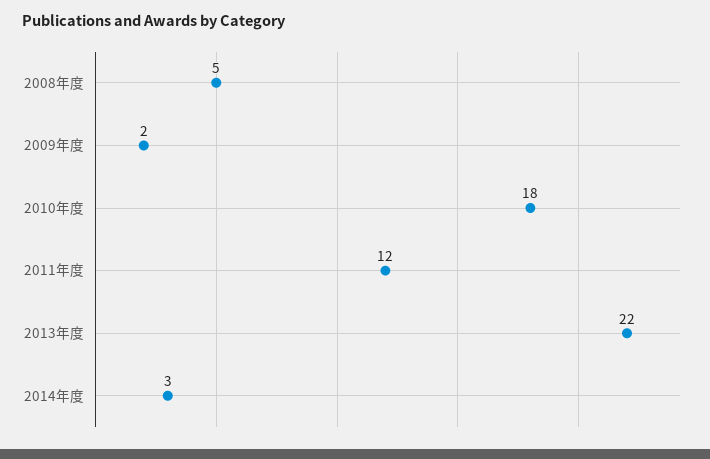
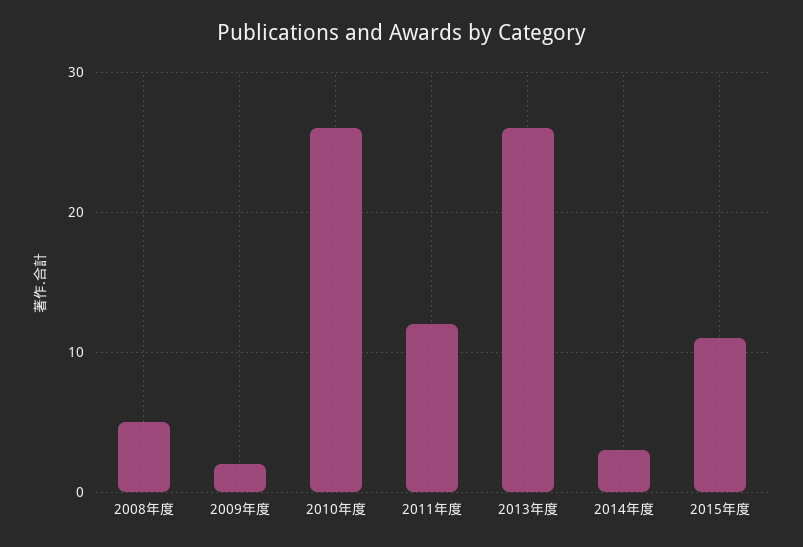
2010年度: 18 -> 26
2013年度: 22 -> 26
2015年度: none -> 11

